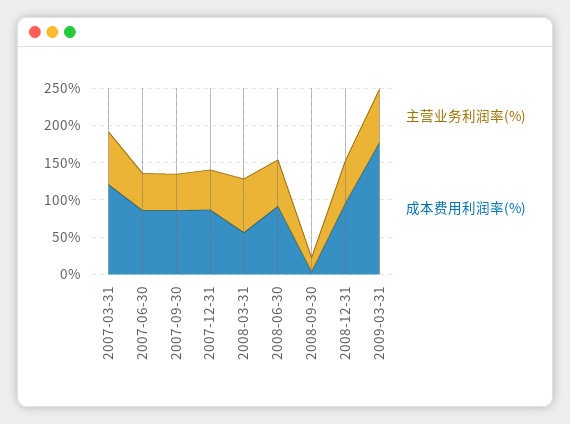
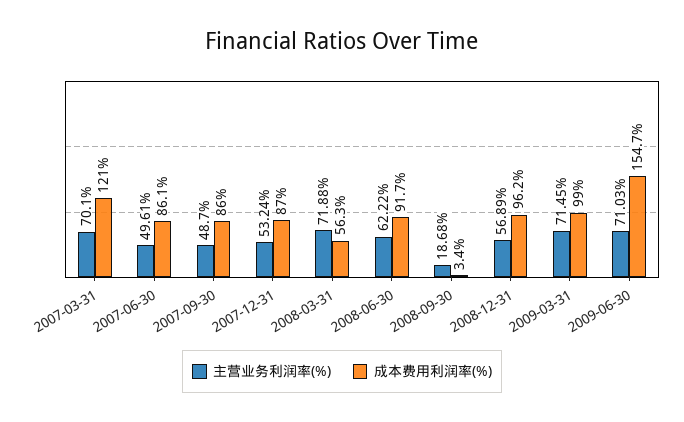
成本费用利润率(%), 2009-03-31: 175 -> 99
主营业务利润率(%), 2009-06-30: none -> 71.03
成本费用利润率(%), 2009-06-30: none -> 154.7

